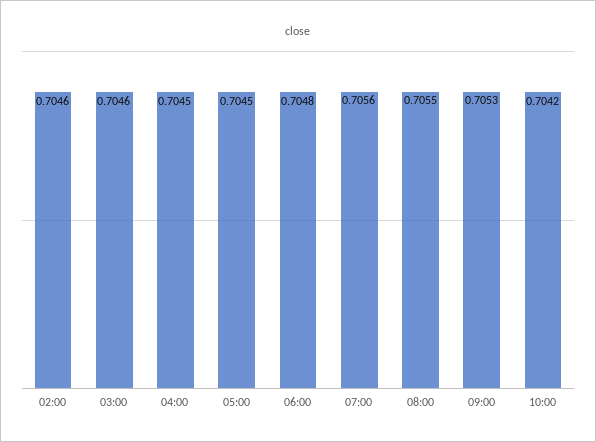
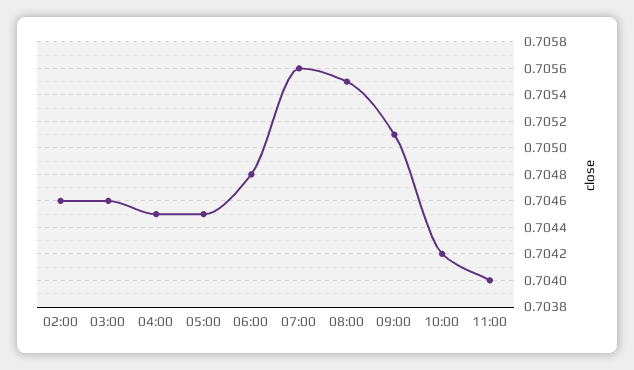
09:00: 0.7053 -> 0.7051
11:00: none -> 0.704

